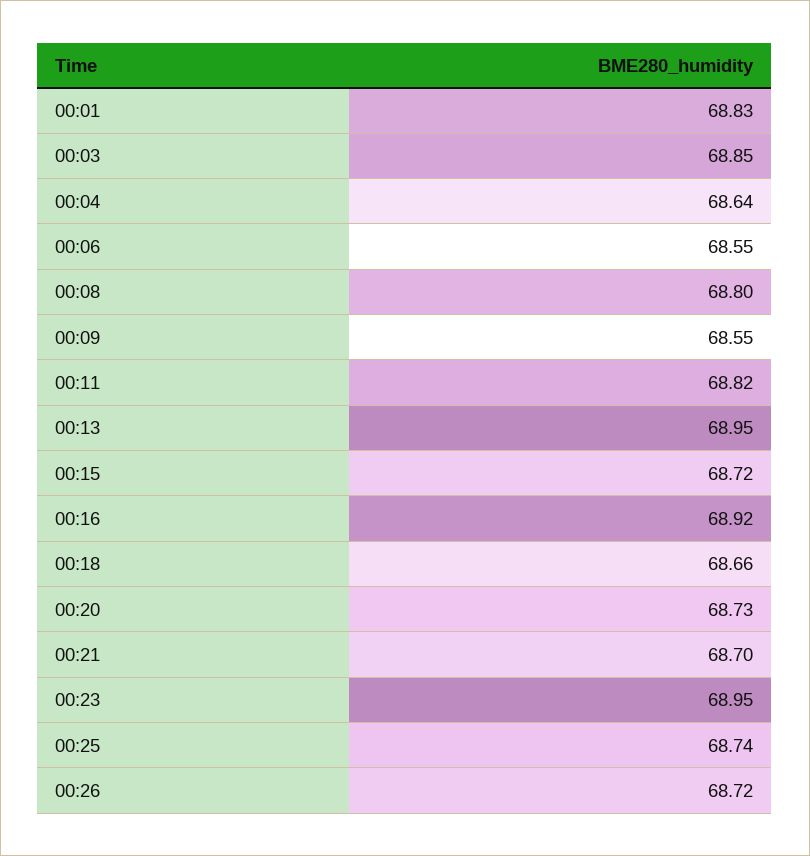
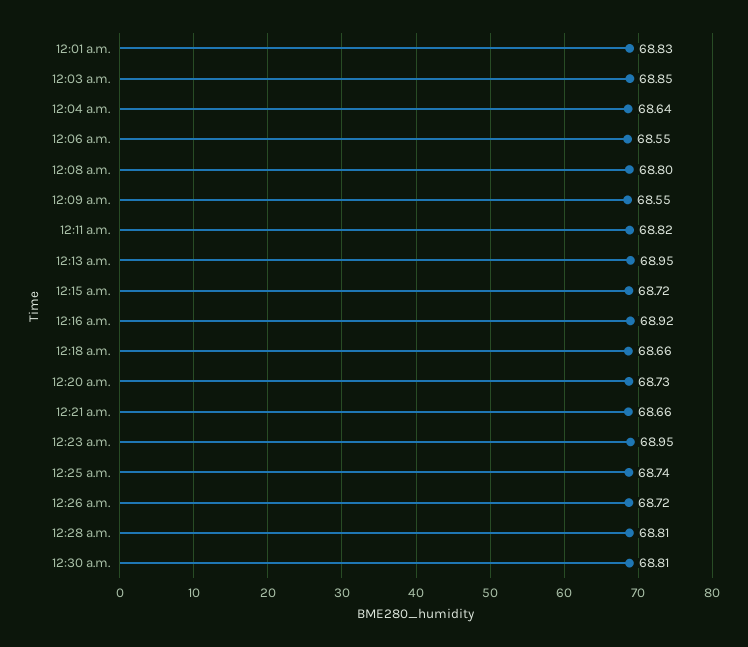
00:21: 68.7 -> 68.66
12:28 a.m.: none -> 68.81
12:30 a.m.: none -> 68.81

